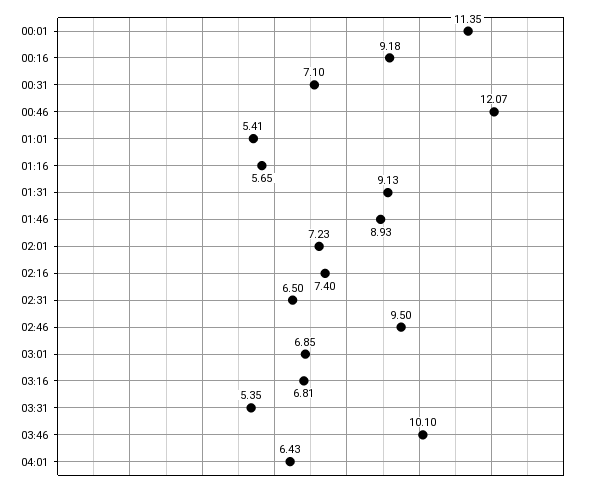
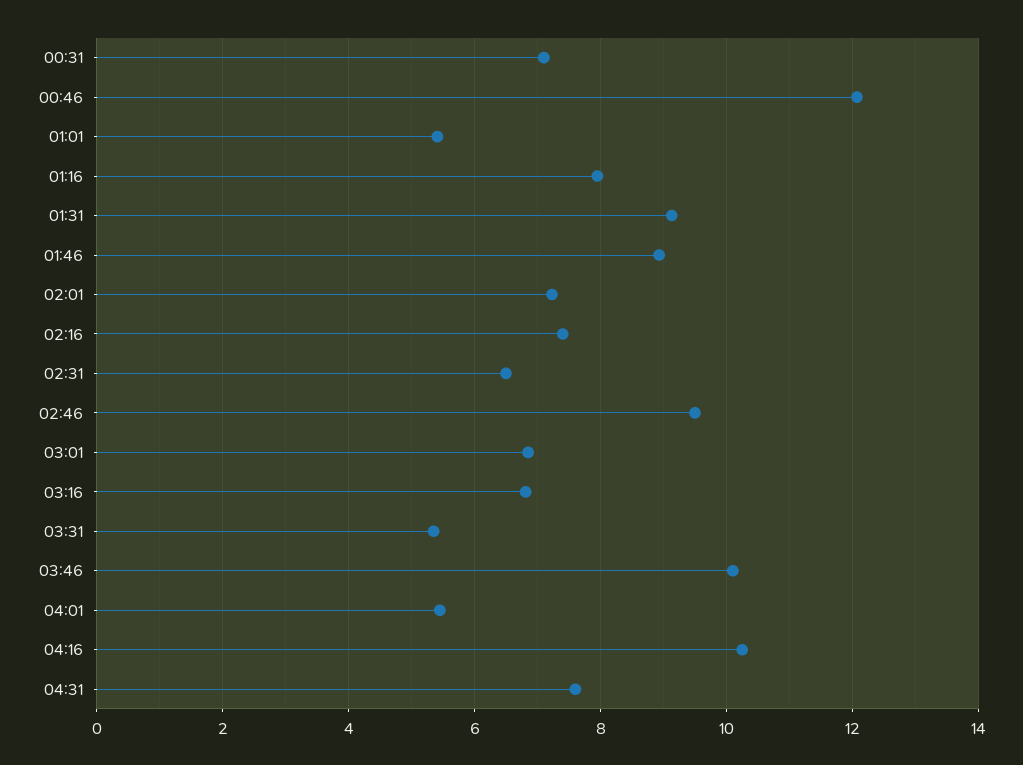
00:01: 11.35 -> none
00:16: 9.18 -> none
01:16: 5.65 -> 8
04:01: 6.43 -> 5.4
04:16: none -> 10.2
04:31: none -> 7.6

